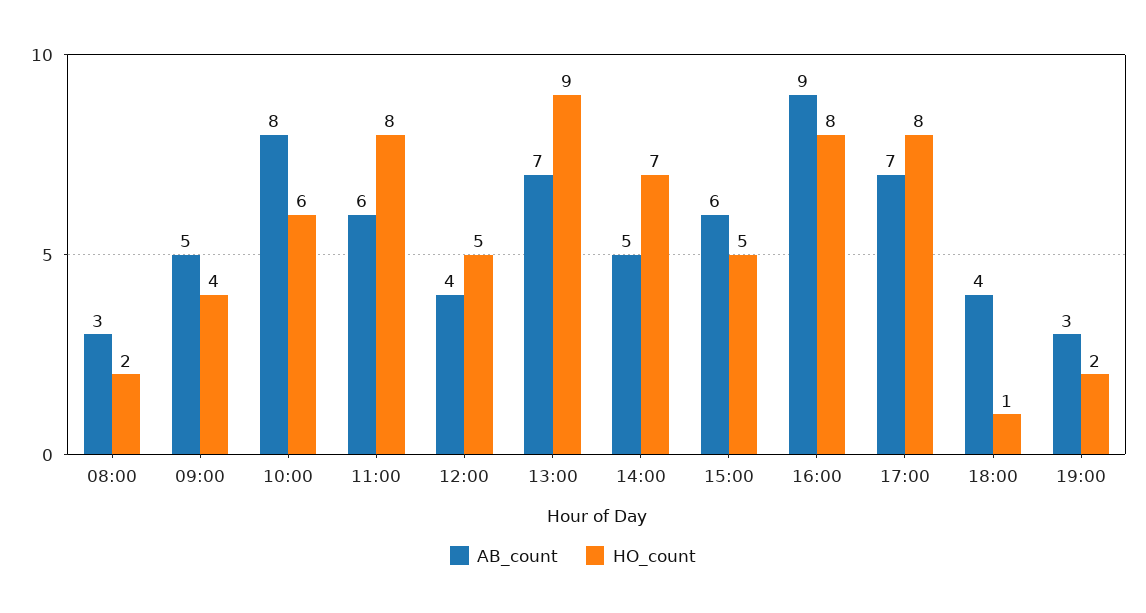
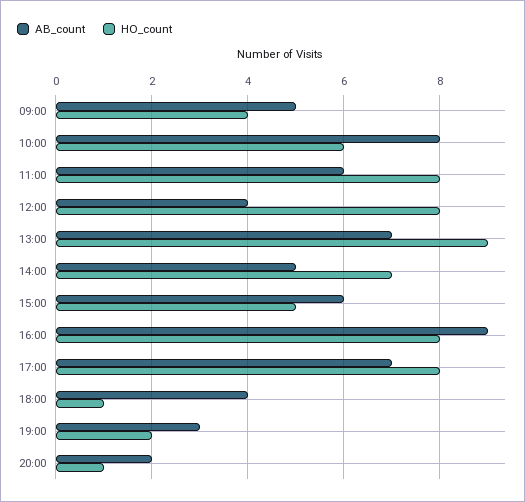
AB_count, 08:00: 3 -> none
HO_count, 08:00: 2 -> none
HO_count, 12:00: 5 -> 8
AB_count, 20:00: none -> 2
HO_count, 20:00: none -> 1

